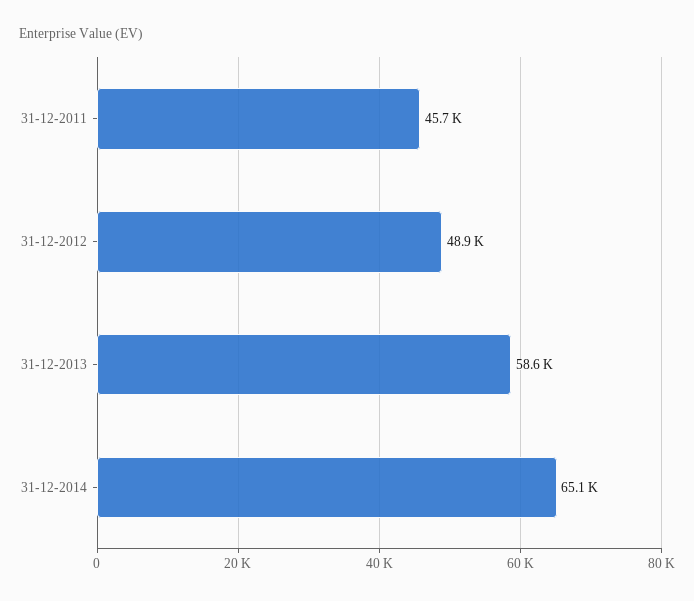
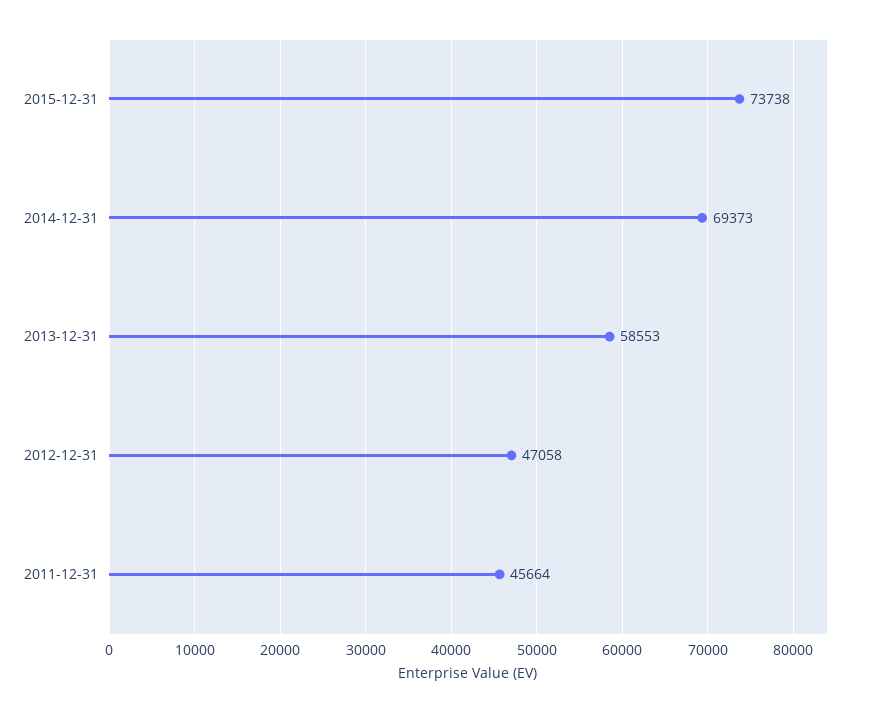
31-12-2012: 48900 -> 47058
31-12-2014: 65100 -> 69373
2015-12-31: none -> 73738

